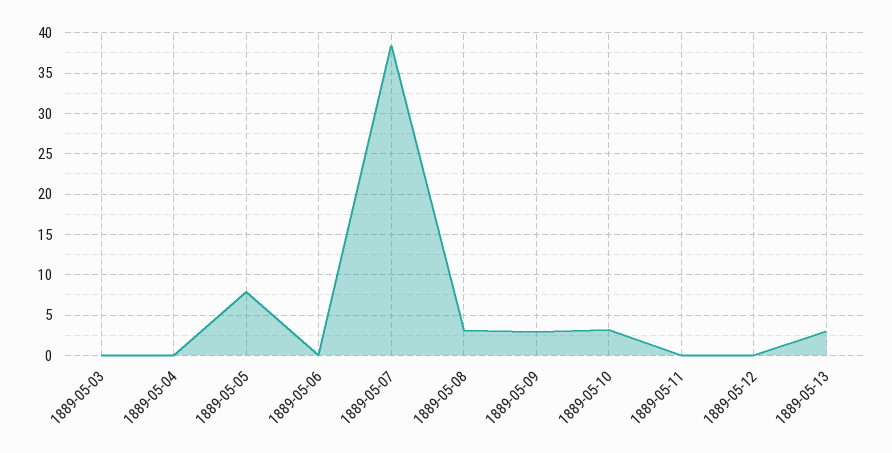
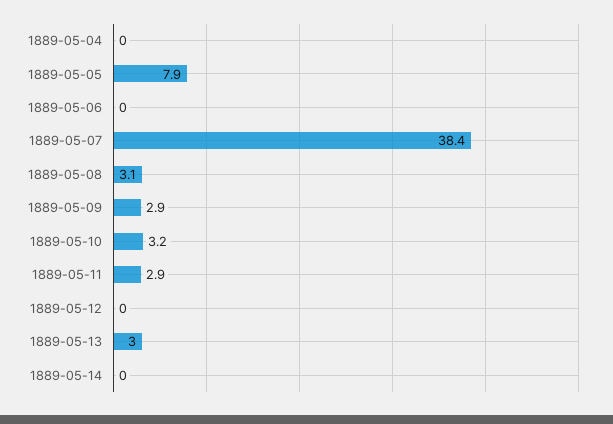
1889-05-03: 0 -> none
1889-05-11: 0 -> 2.9
1889-05-14: none -> 0

